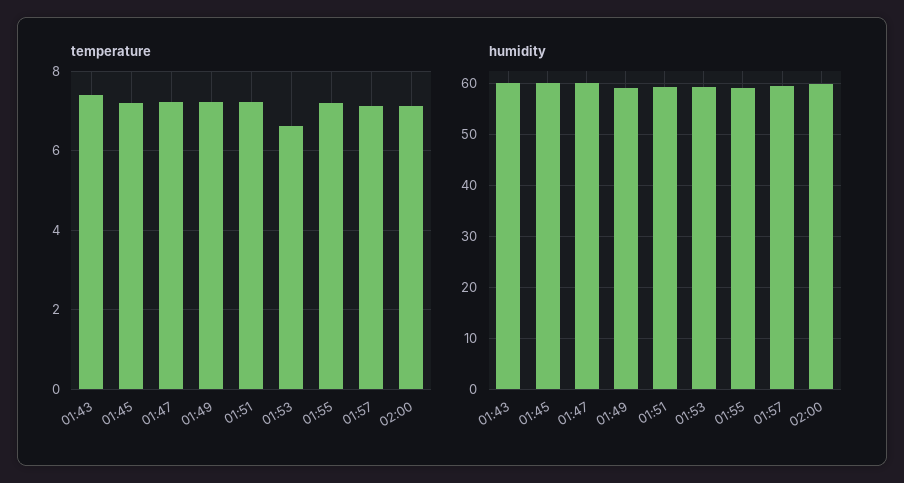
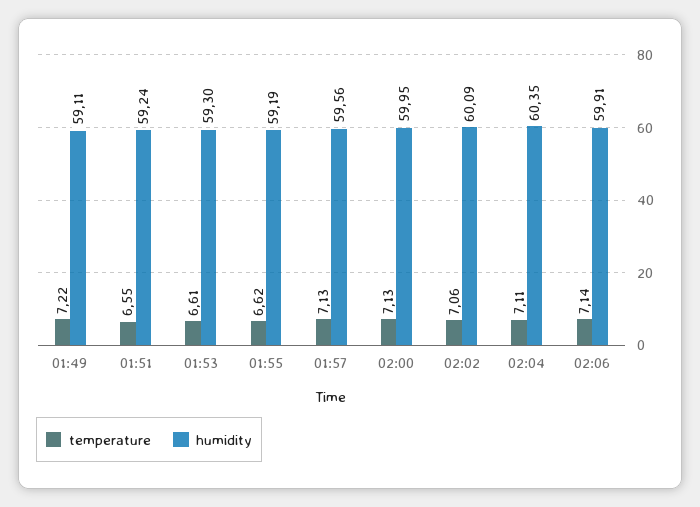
temperature, 01:43: 7.4 -> none
temperature, 01:45: 7.2 -> none
temperature, 01:47: 7.2 -> none
temperature, 01:51: 7.2 -> 6.55
temperature, 01:55: 7.2 -> 6.62
humidity, 01:43: 60 -> none
humidity, 01:45: 60 -> none
humidity, 01:47: 60 -> none
temperature, 02:02: none -> 7.06
humidity, 02:02: none -> 60.09
temperature, 02:04: none -> 7.11
humidity, 02:04: none -> 60.35
temperature, 02:06: none -> 7.14
humidity, 02:06: none -> 59.91

